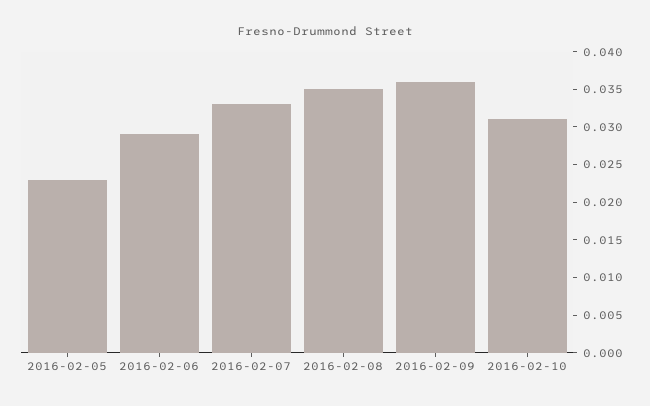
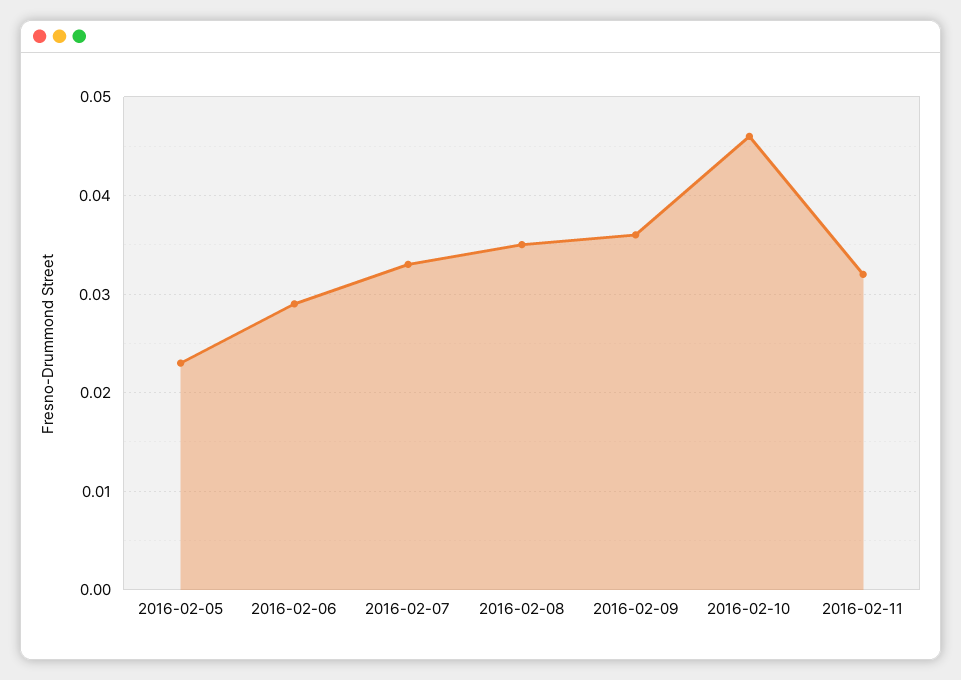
2016-02-10: 0.03 -> 0.046
2016-02-11: none -> 0.032

